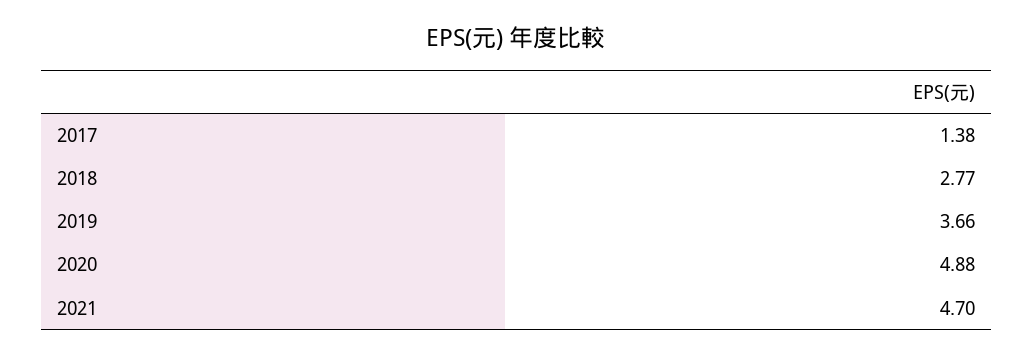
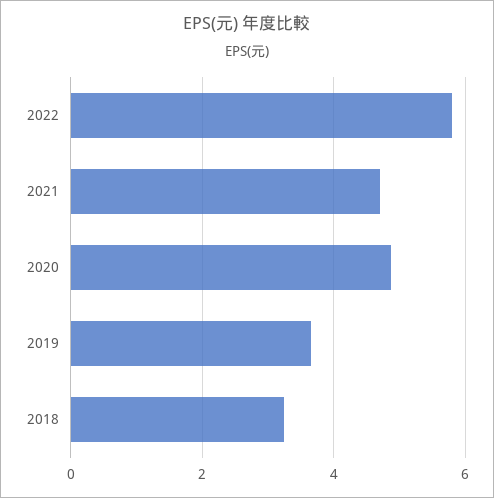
2017: 1.38 -> none
2018: 2.77 -> 3.2
2022: none -> 5.8

